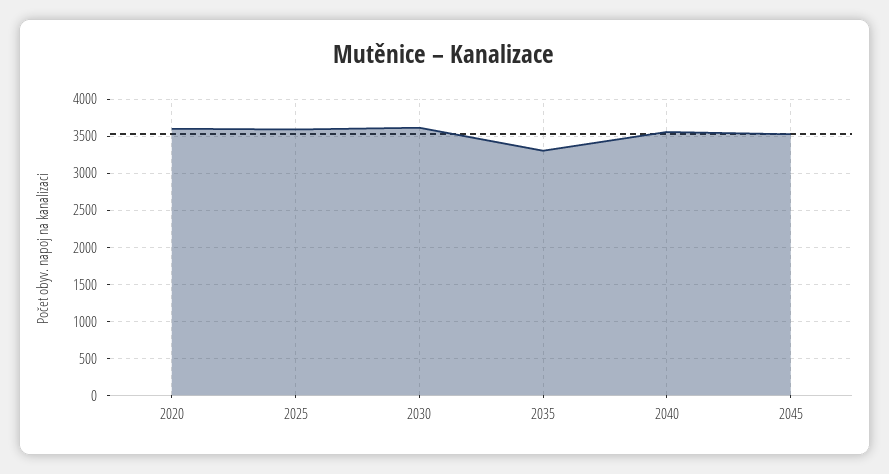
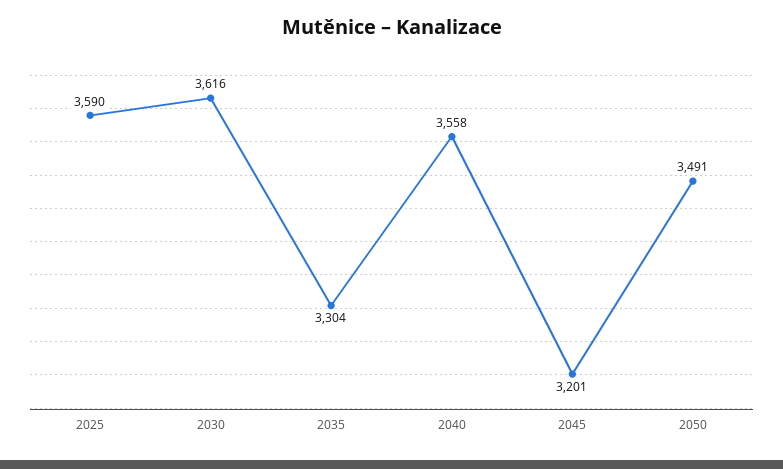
2020: 3600 -> none
2045: 3500 -> 3201
2050: none -> 3491

